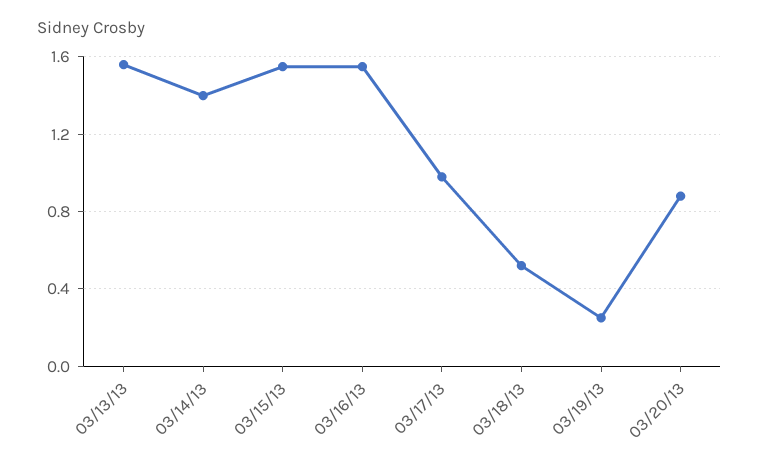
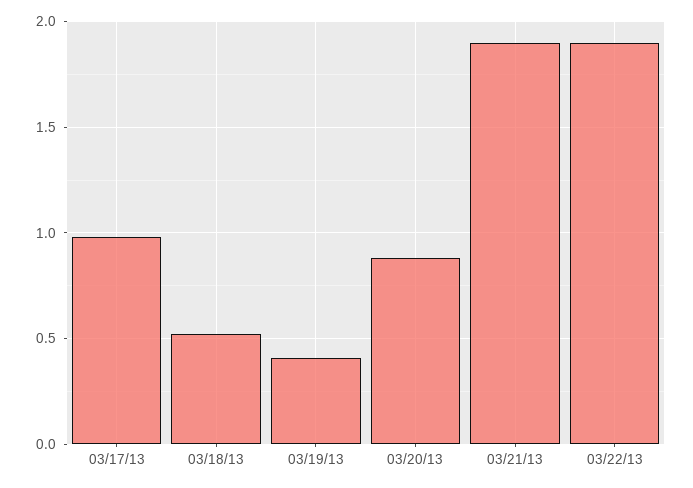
03/13/13: 1.55 -> none
03/14/13: 1.4 -> none
03/15/13: 1.55 -> none
03/16/13: 1.55 -> none
03/19/13: 0.25 -> 0.4
03/21/13: none -> 1.9
03/22/13: none -> 1.9

